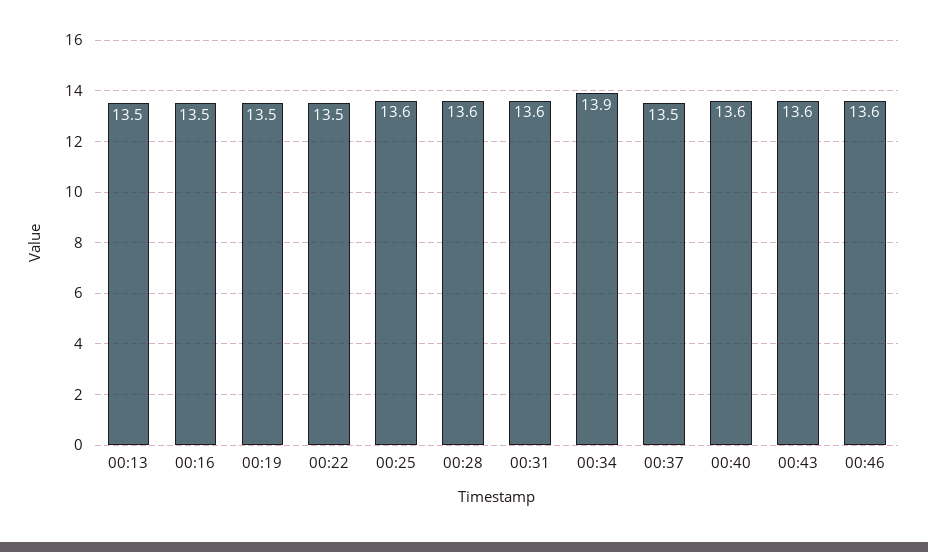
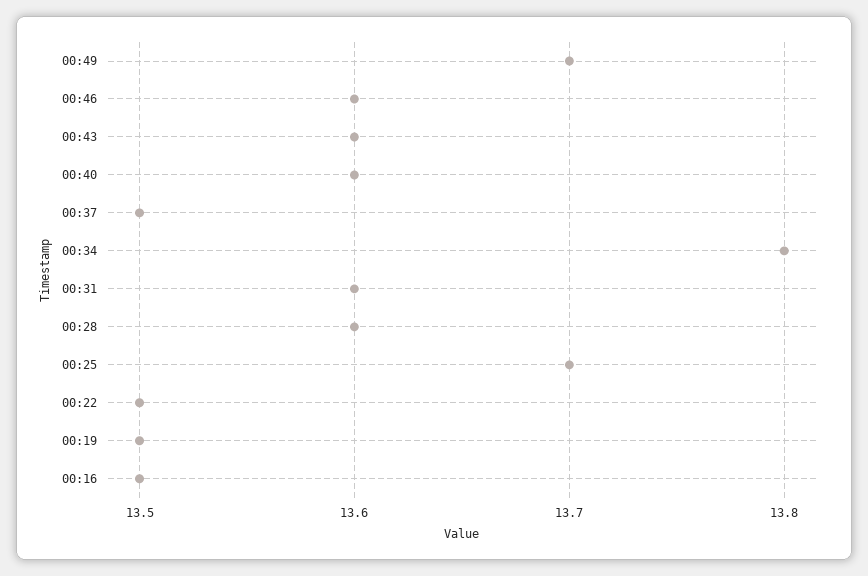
00:13: 13.5 -> none
00:25: 13.6 -> 13.7
00:34: 13.9 -> 13.8
00:49: none -> 13.7

